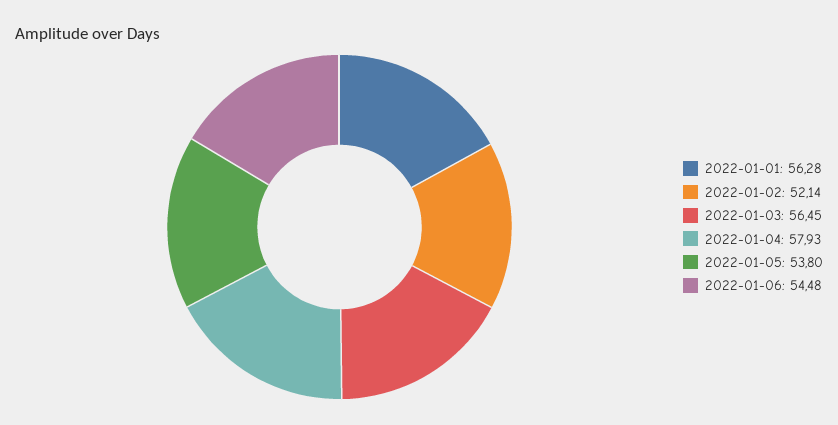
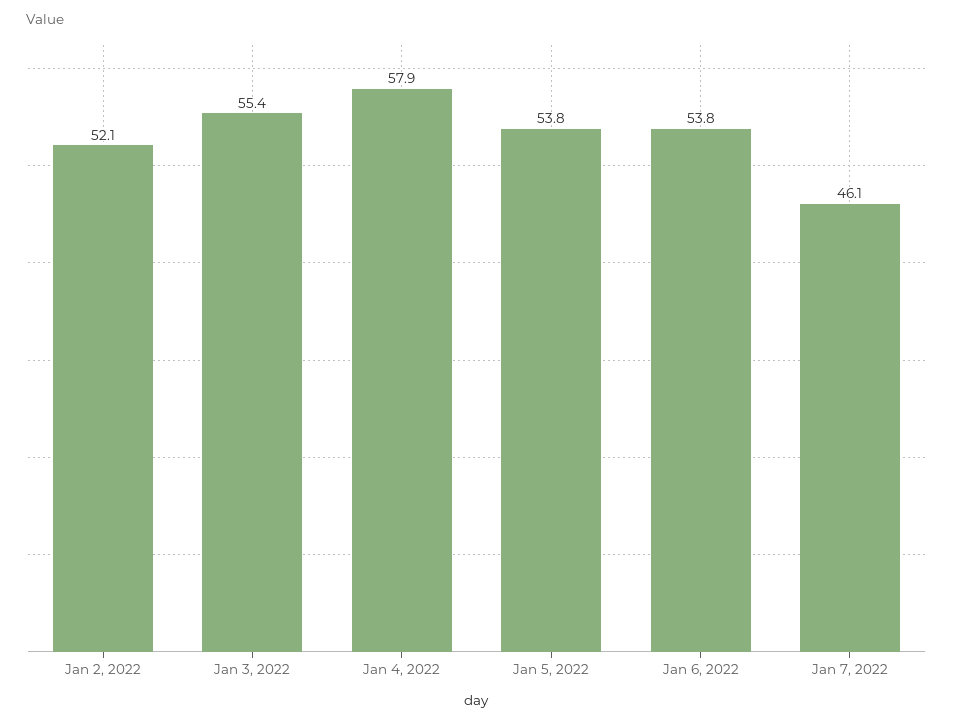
2022-01-01: 56.28 -> none
2022-01-03: 56.45 -> 55.4
2022-01-06: 54.48 -> 53.8
Jan 7, 2022: none -> 46.1

